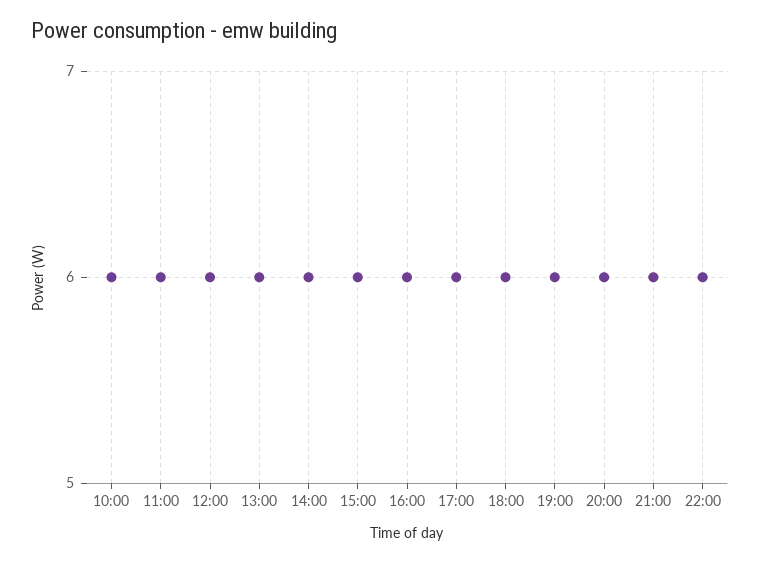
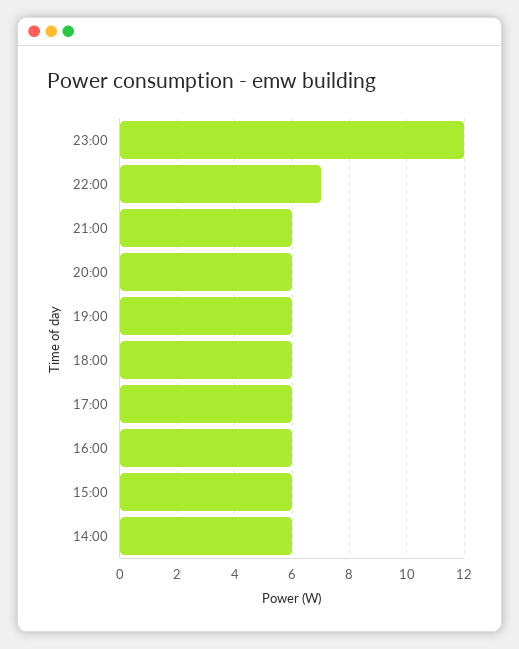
10:00: 6 -> none
11:00: 6 -> none
12:00: 6 -> none
13:00: 6 -> none
22:00: 6 -> 7
23:00: none -> 12

